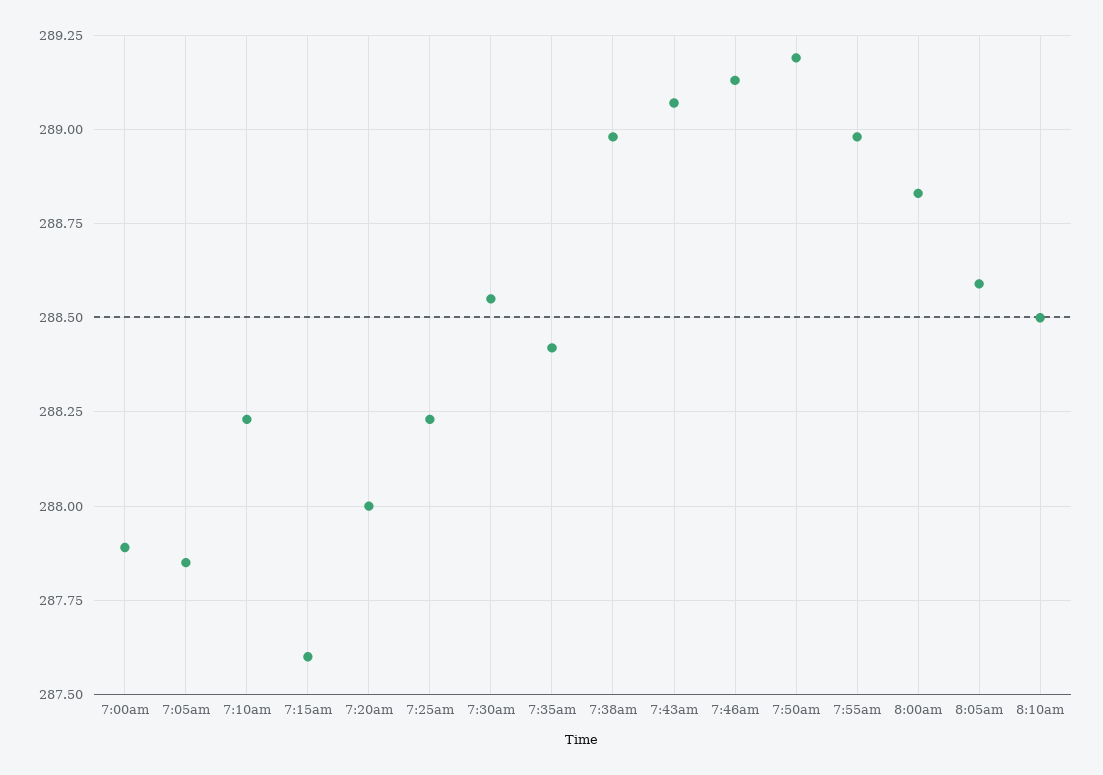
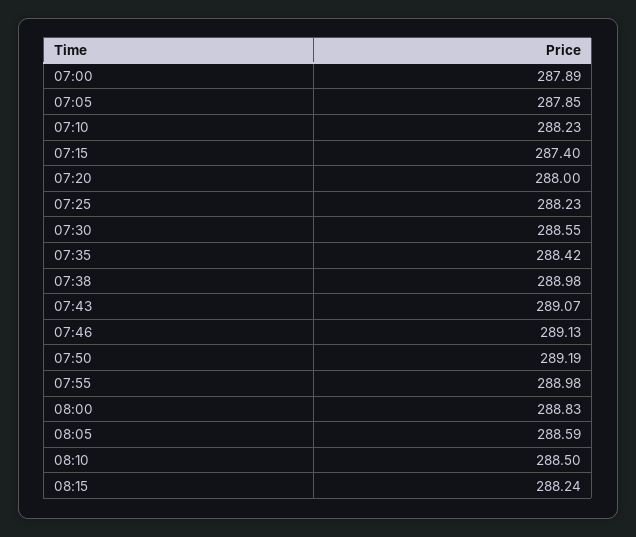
7:15am: 287.6 -> 287.4
08:15: none -> 288.24

